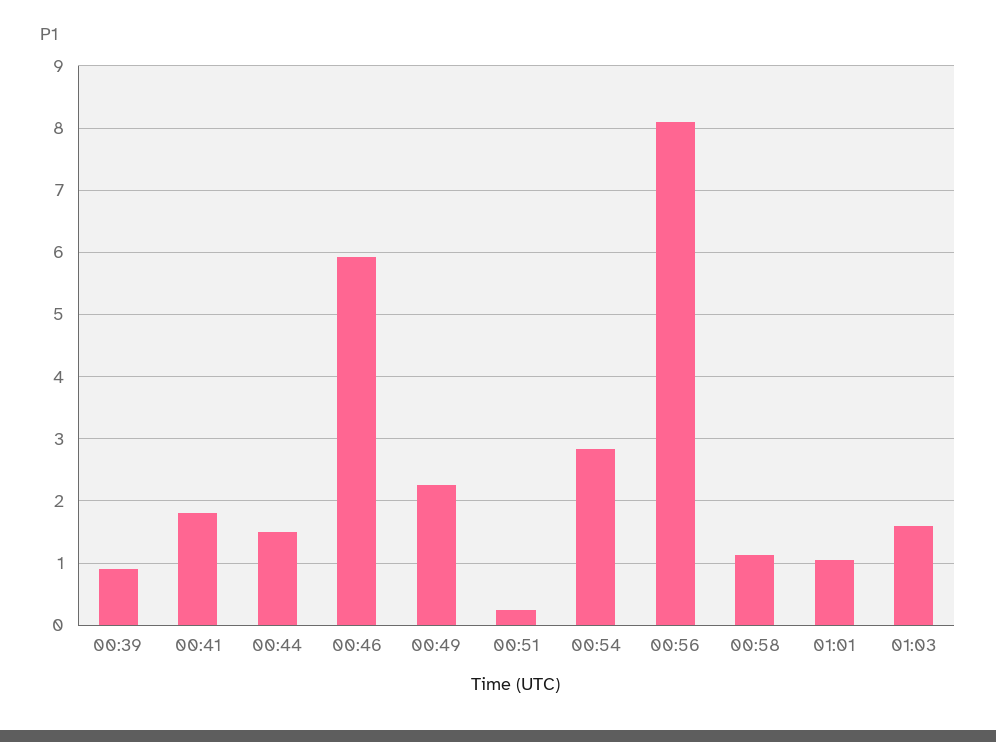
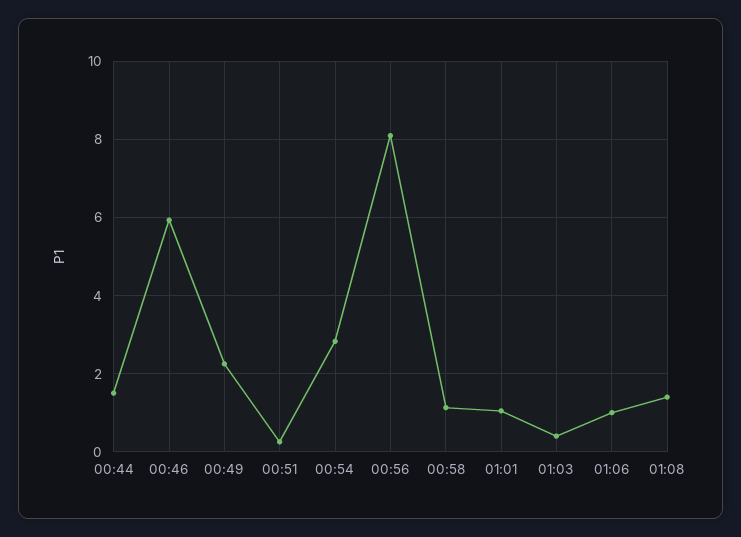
00:39: 0.9 -> none
00:41: 1.8 -> none
01:03: 1.6 -> 0.4
01:06: none -> 1
01:08: none -> 1.4

